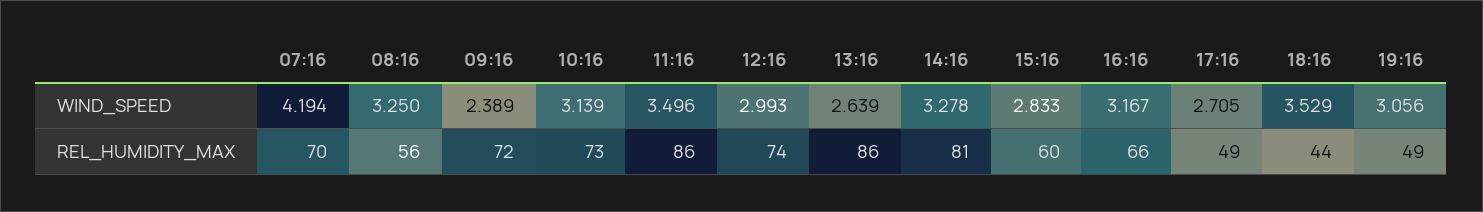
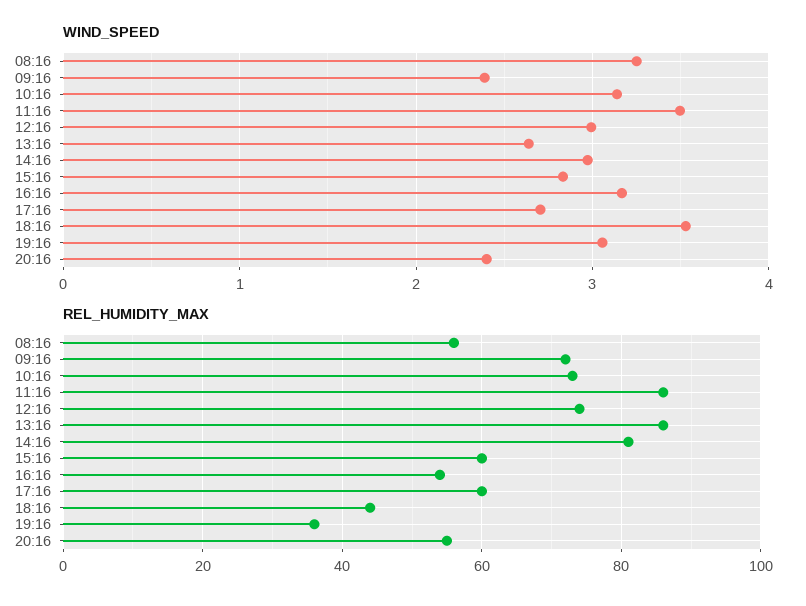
WIND_SPEED, 07:16: 4.194 -> none
WIND_SPEED, 14:16: 3.278 -> 3
REL_HUMIDITY_MAX, 07:16: 70 -> none
REL_HUMIDITY_MAX, 16:16: 66 -> 55
REL_HUMIDITY_MAX, 17:16: 49 -> 60
REL_HUMIDITY_MAX, 19:16: 49 -> 35
WIND_SPEED, 20:16: none -> 2.4
REL_HUMIDITY_MAX, 20:16: none -> 55

